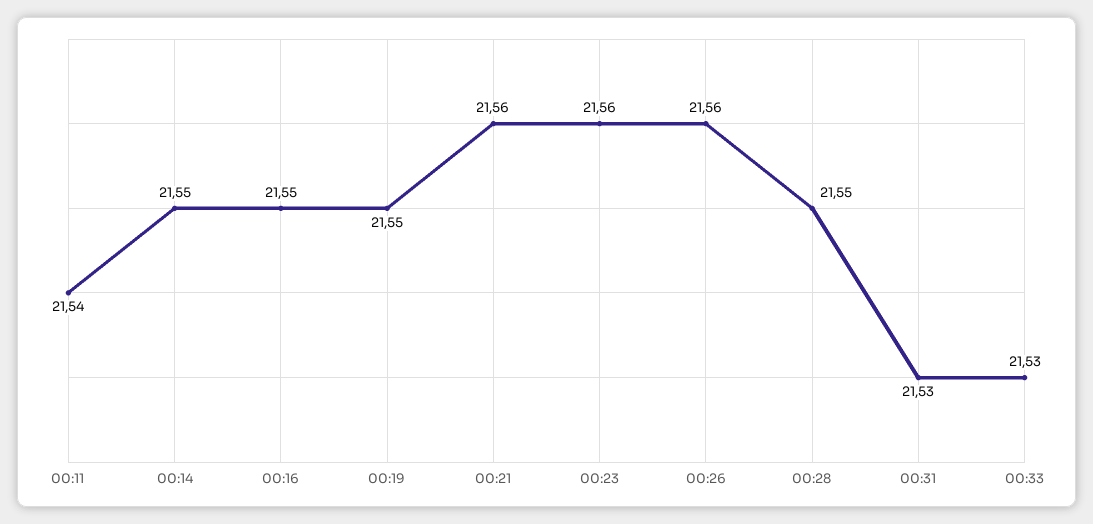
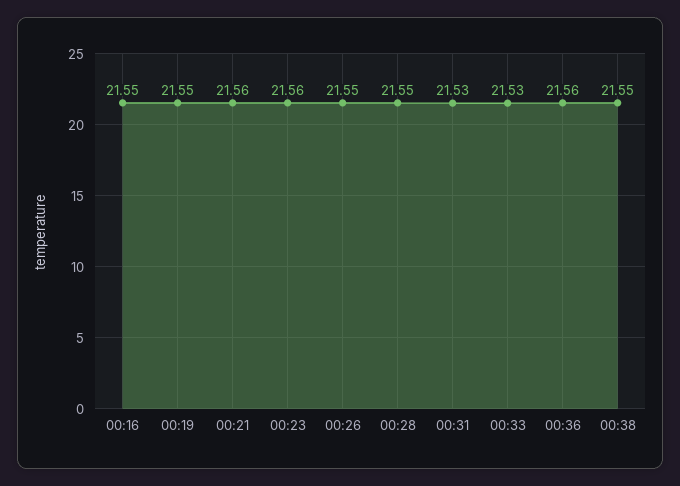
00:11: 21.54 -> none
00:14: 21.55 -> none
00:26: 21.56 -> 21.55
00:36: none -> 21.56
00:38: none -> 21.55

